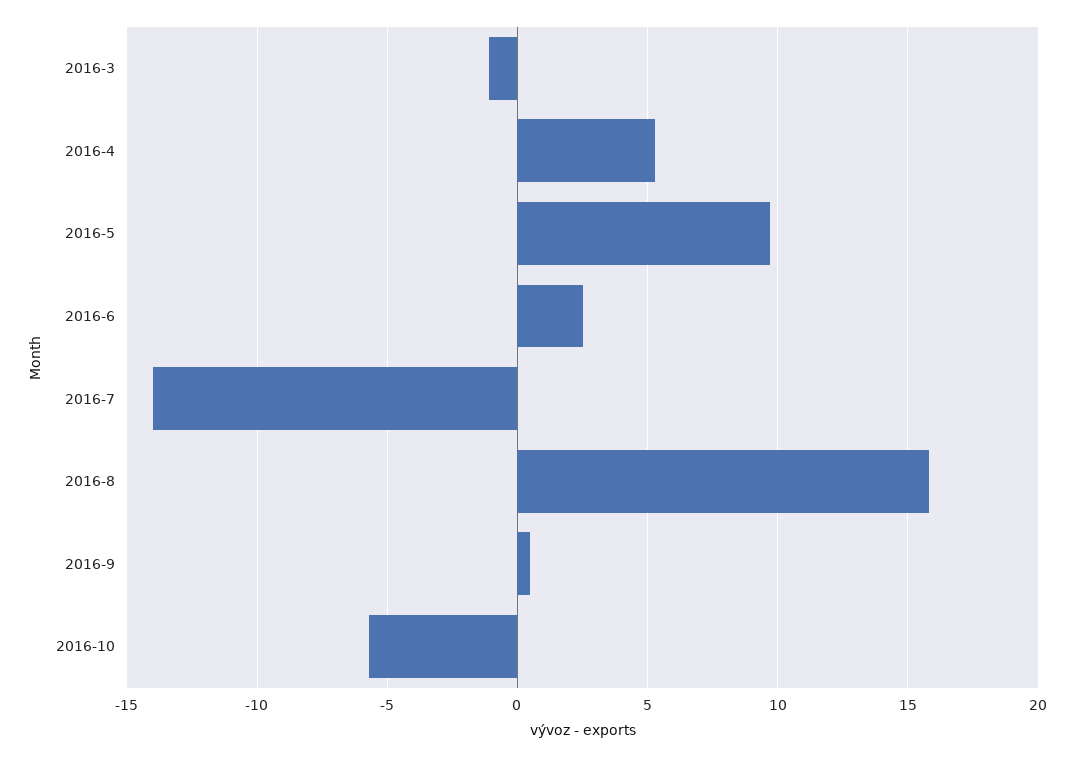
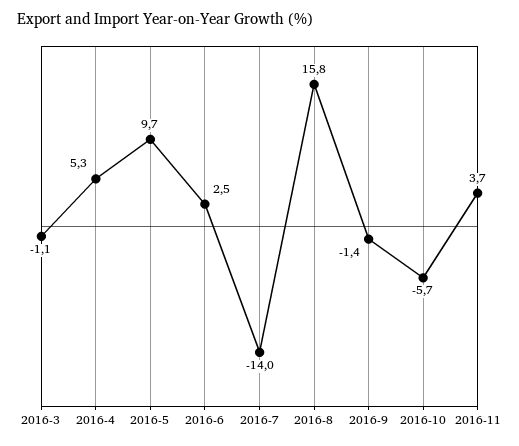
2016-9: 0.5 -> -1.4
2016-11: none -> 3.7

